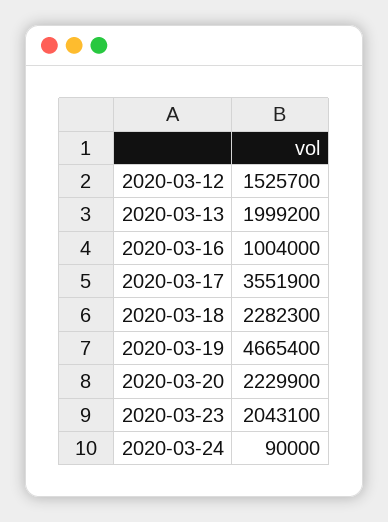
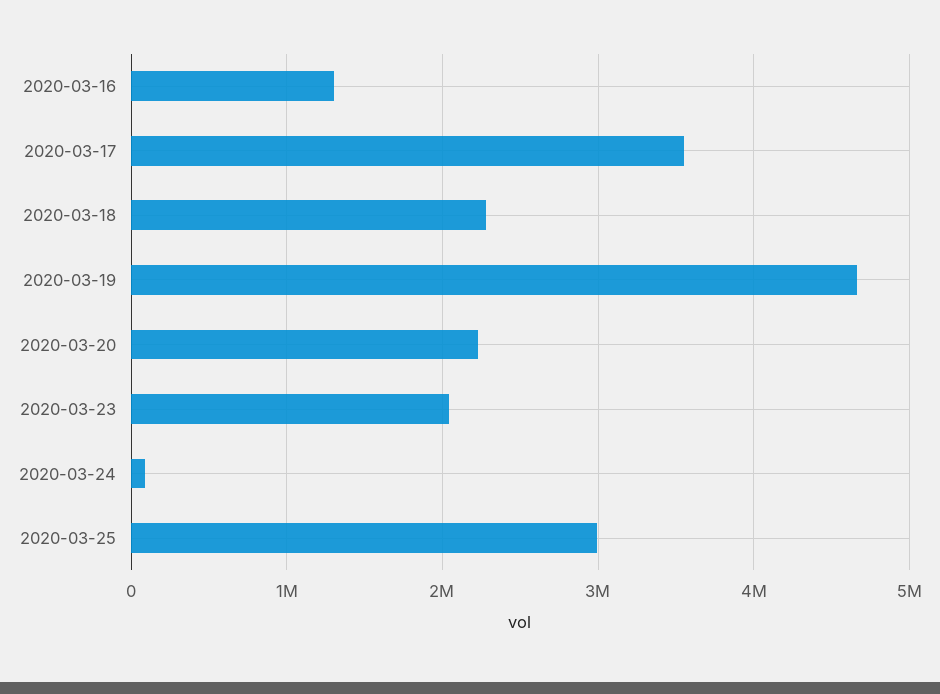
2020-03-12: 1525700 -> none
2020-03-13: 1999200 -> none
2020-03-16: 1004000 -> 1300000
2020-03-25: none -> 3000000

